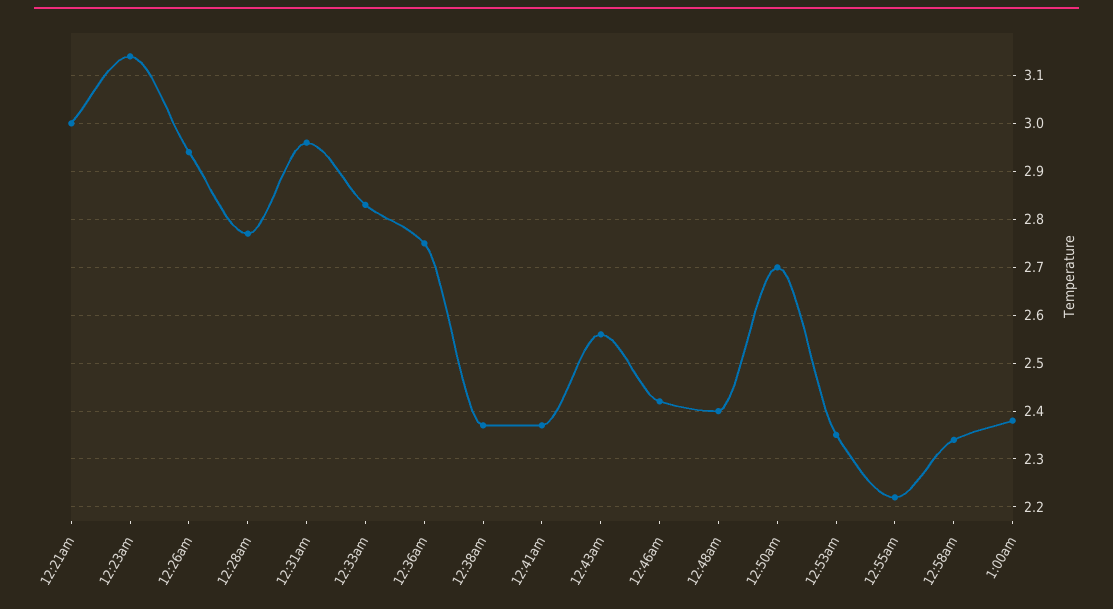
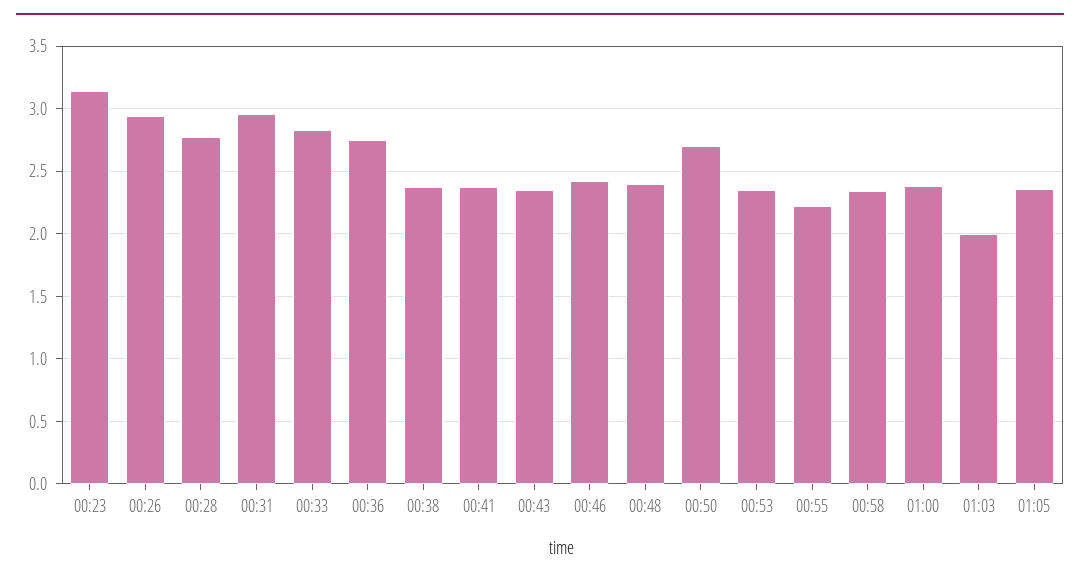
12:21am: 3 -> none
12:43am: 2.55 -> 2.35
01:03: none -> 2
01:05: none -> 2.35

